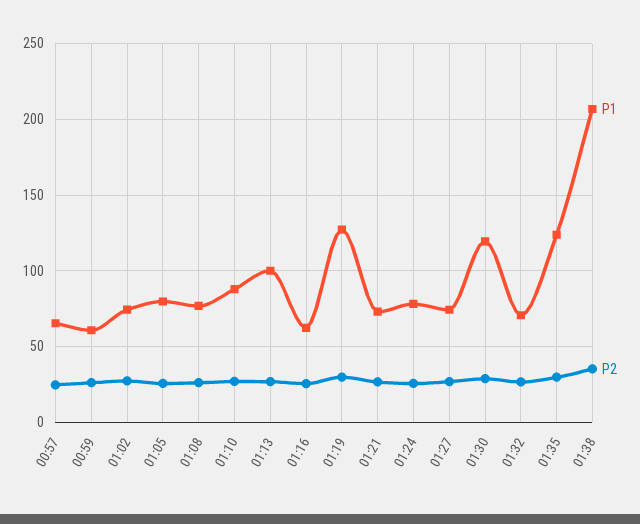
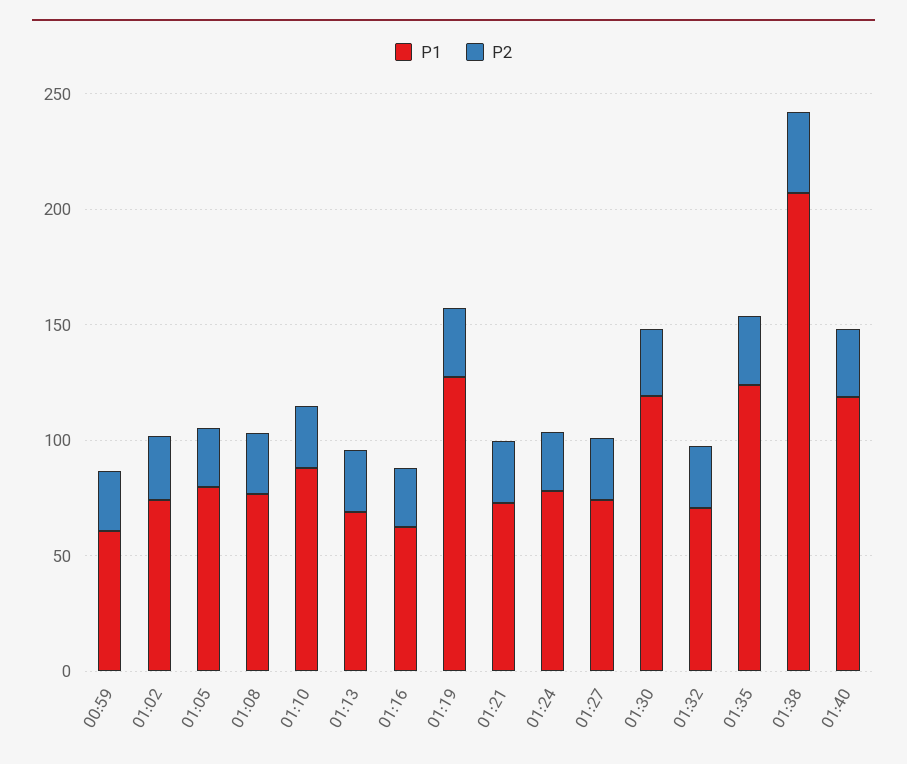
P1, 00:57: 65 -> none
P2, 00:57: 25 -> none
P1, 01:13: 100 -> 70
P1, 01:40: none -> 120
P2, 01:40: none -> 30

